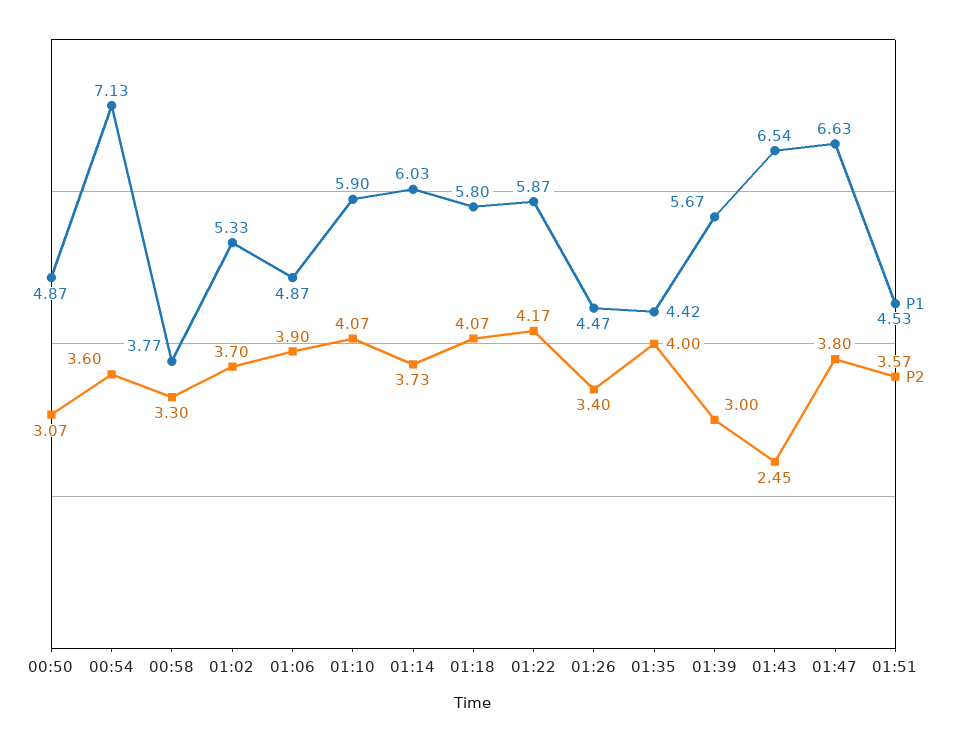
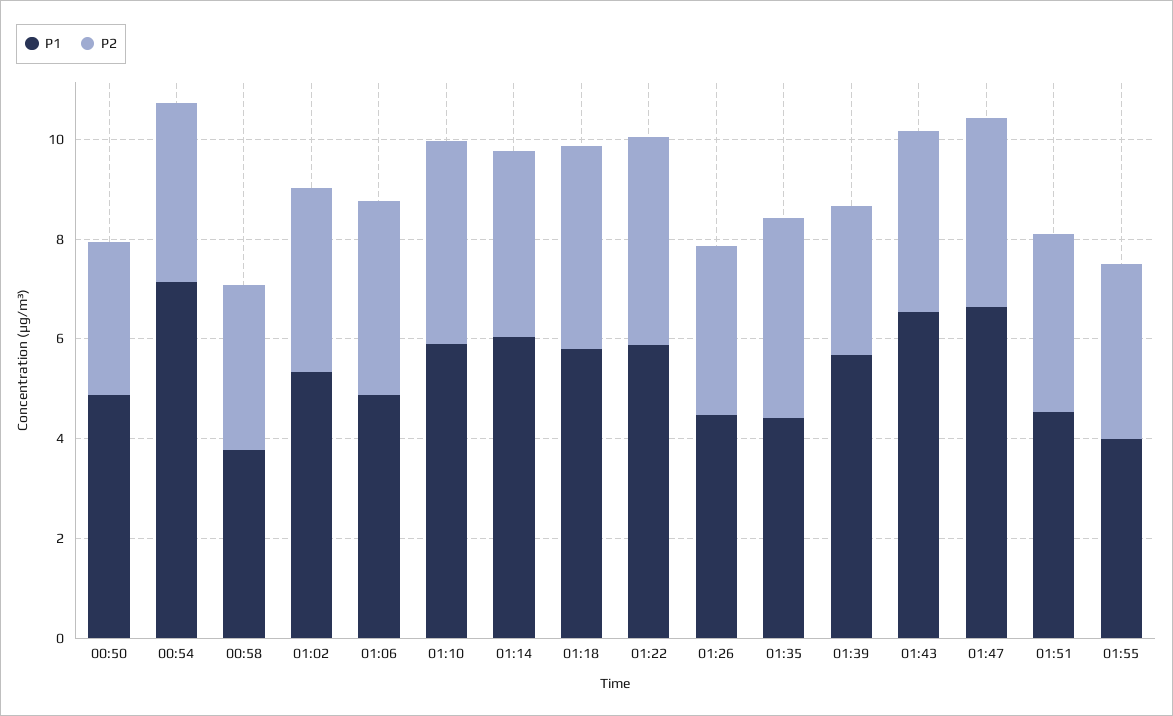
P2, 01:43: 2.45 -> 3.5
P1, 01:55: none -> 4
P2, 01:55: none -> 3.5

